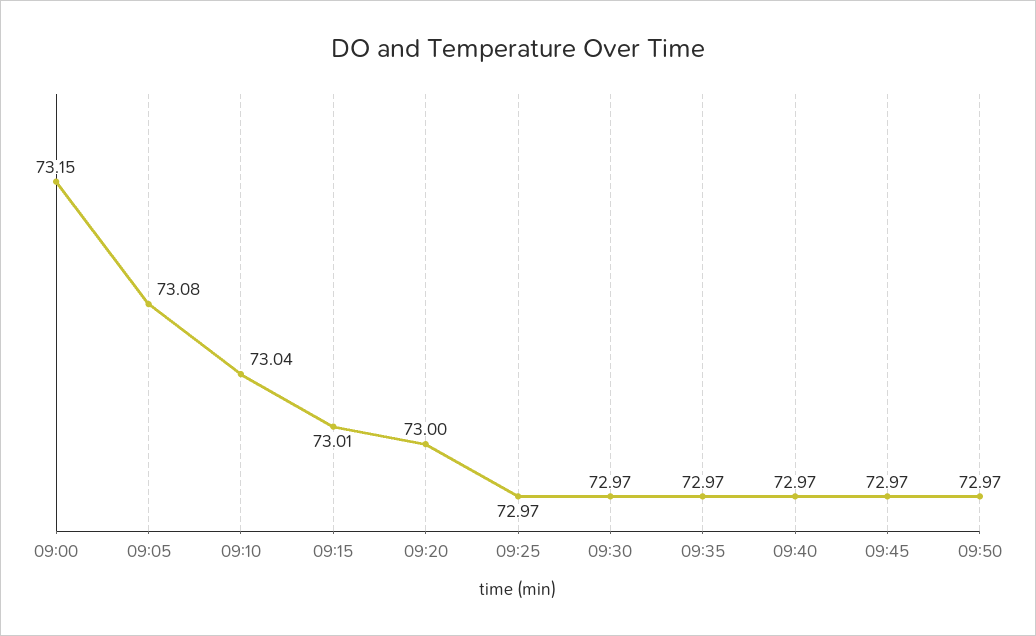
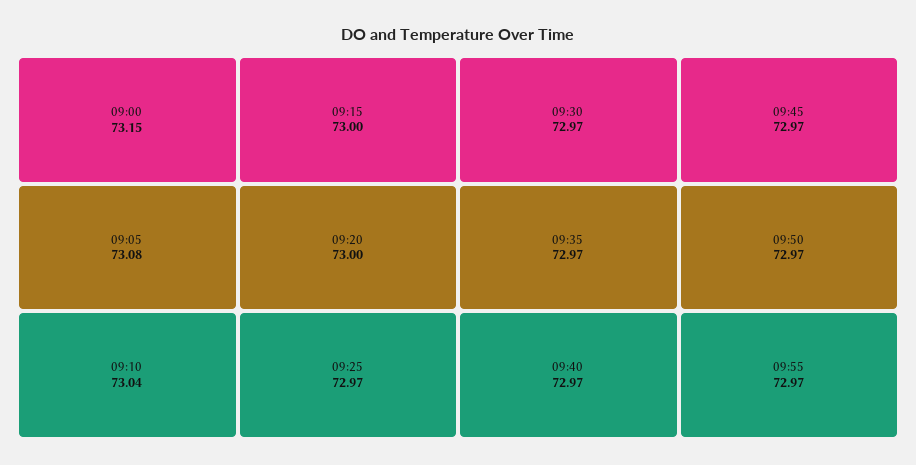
09:15: 73.01 -> 73
09:55: none -> 72.97

